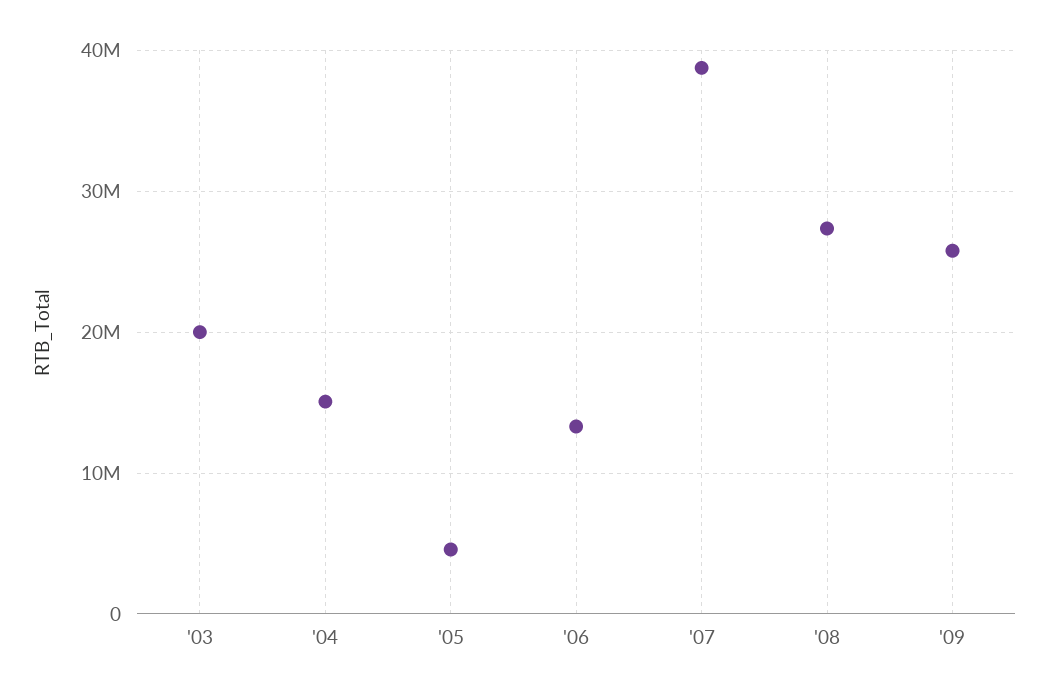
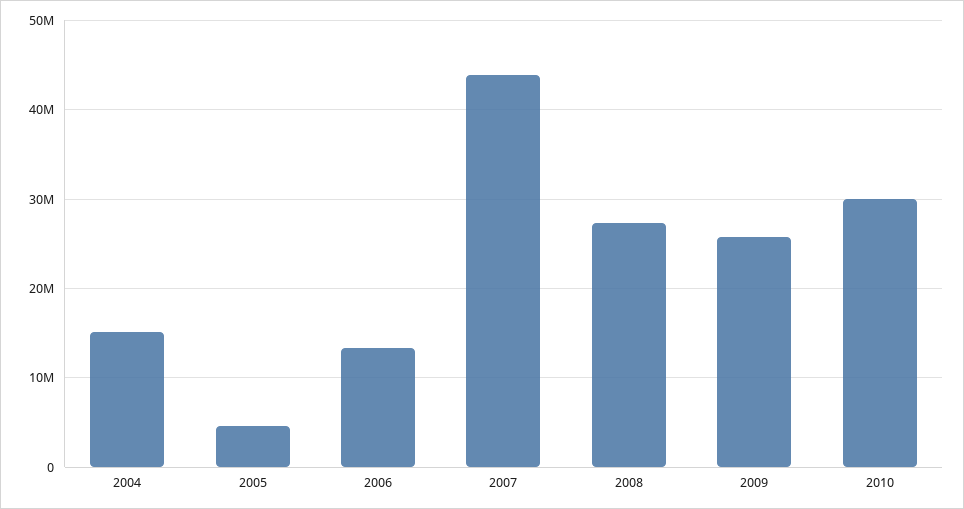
'03: 20000000 -> none
'07: 39000000 -> 44000000
2010: none -> 30000000

